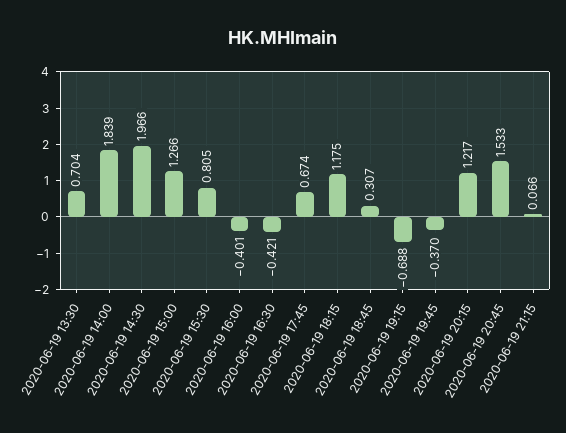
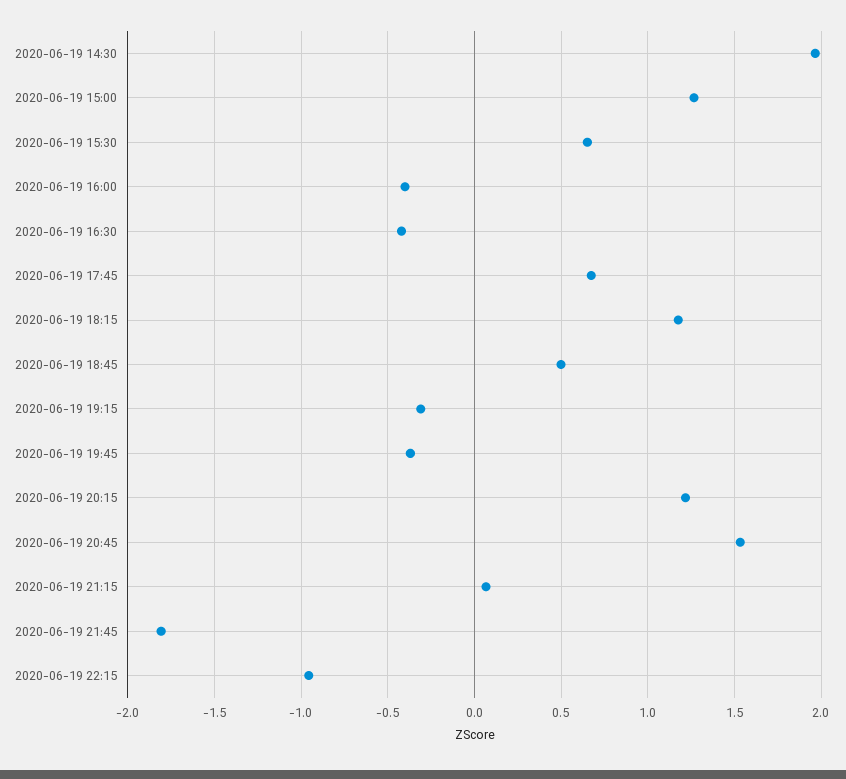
2020-06-19 13:30: 0.704 -> none
2020-06-19 14:00: 1.839 -> none
2020-06-19 15:30: 0.805 -> 0.65
2020-06-19 18:45: 0.307 -> 0.5
2020-06-19 19:15: -0.688 -> -0.3
2020-06-19 21:45: none -> -1.8
2020-06-19 22:15: none -> -0.95

